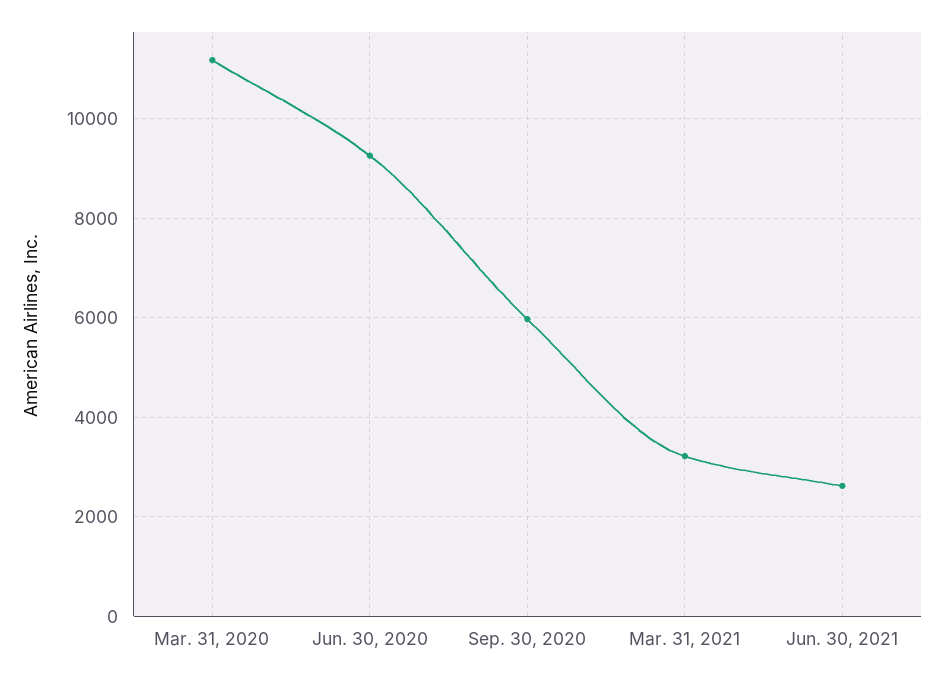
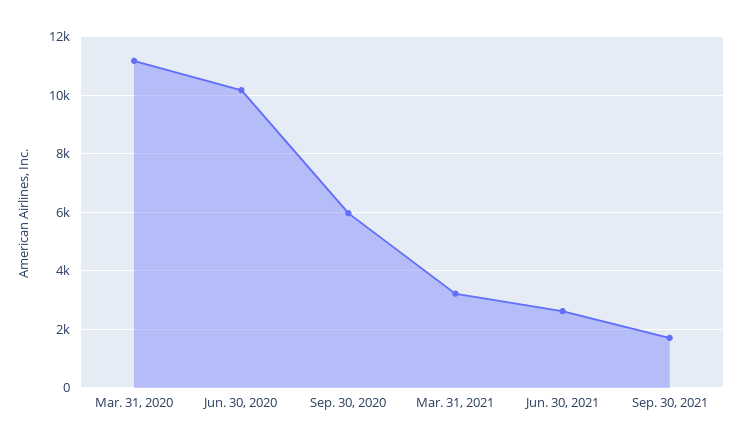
Jun. 30, 2020: 9200 -> 10250
Sep. 30, 2021: none -> 1750

